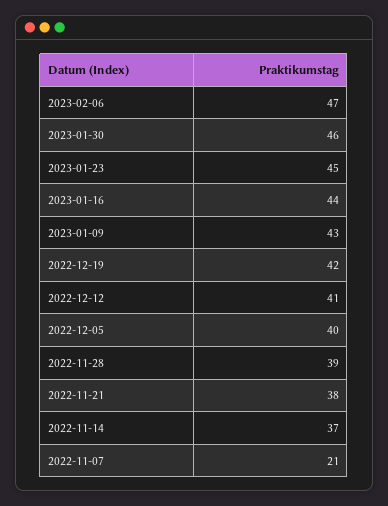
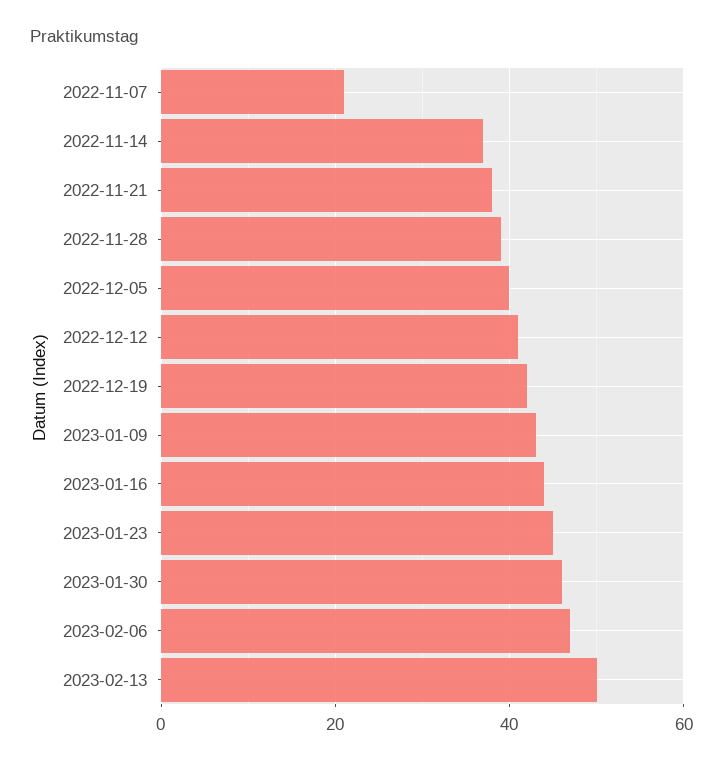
2023-02-13: none -> 50

